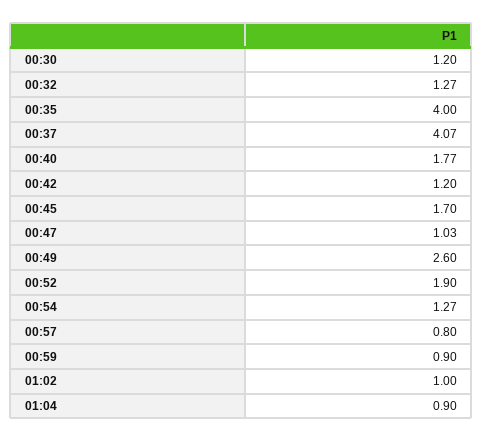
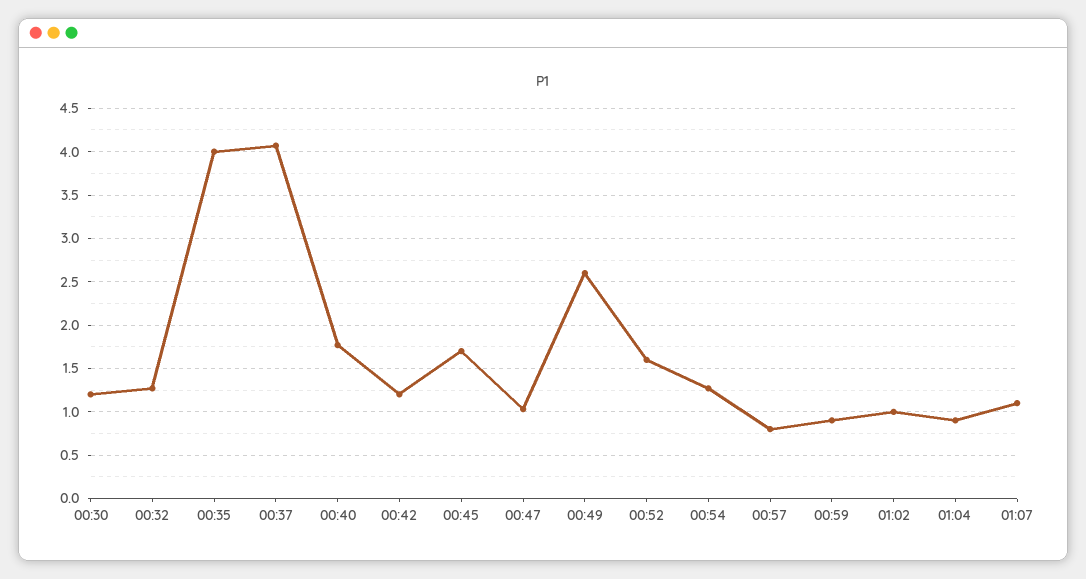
00:52: 1.9 -> 1.6
01:07: none -> 1.1

